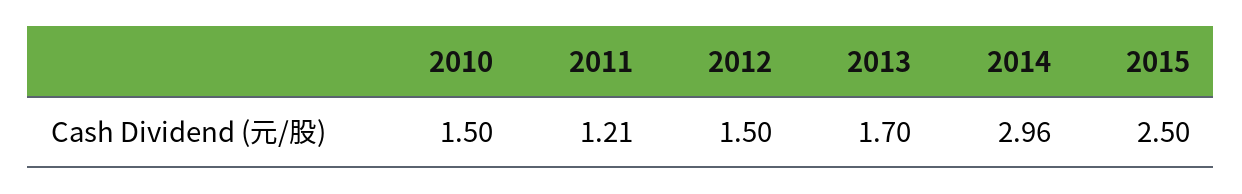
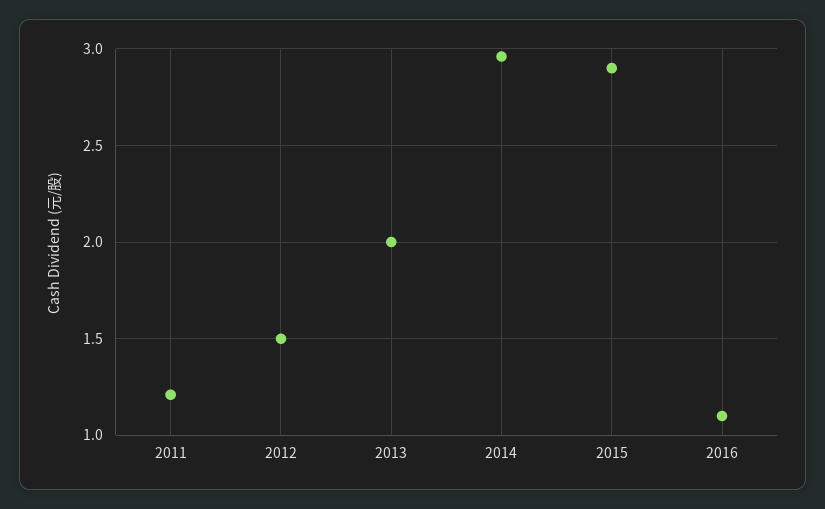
2010: 1.5 -> none
2013: 1.7 -> 2
2015: 2.5 -> 2.9
2016: none -> 1.1

